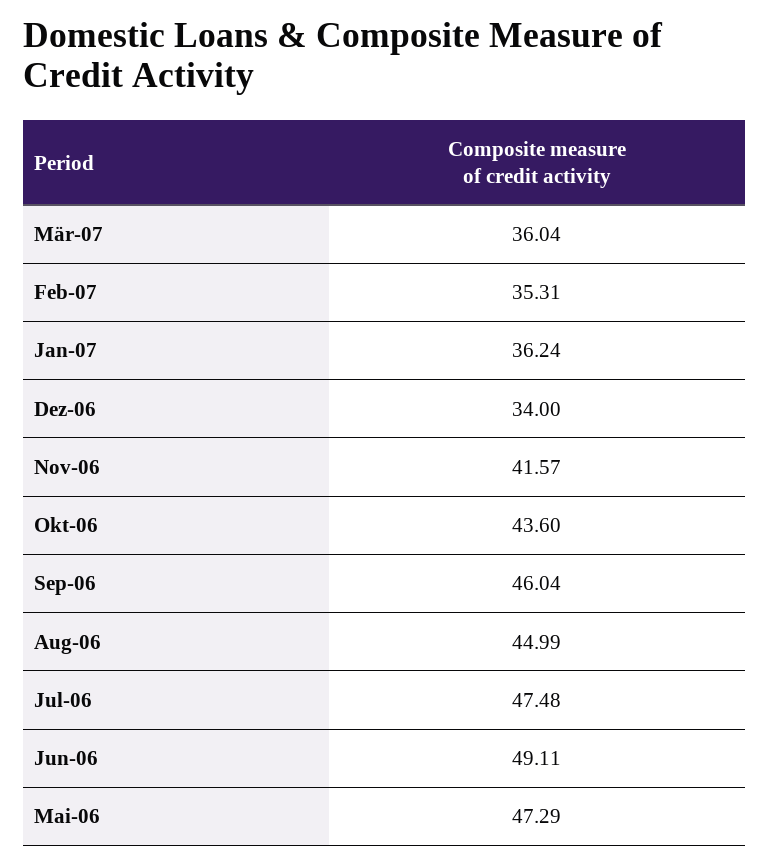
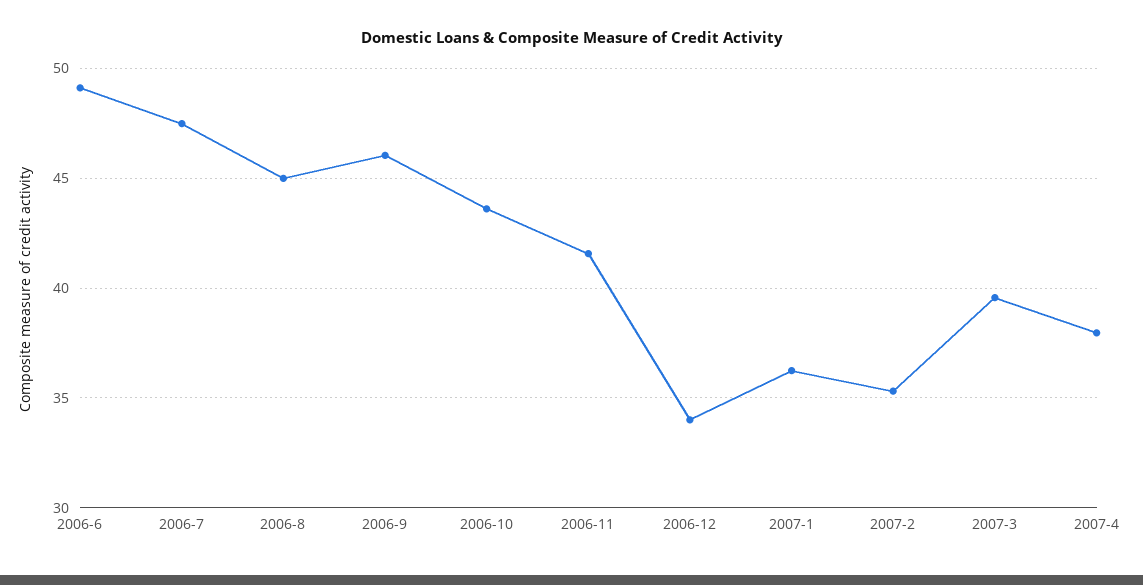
Mär-07: 36.04 -> 39.5
Mai-06: 47.29 -> none
2007-4: none -> 38

